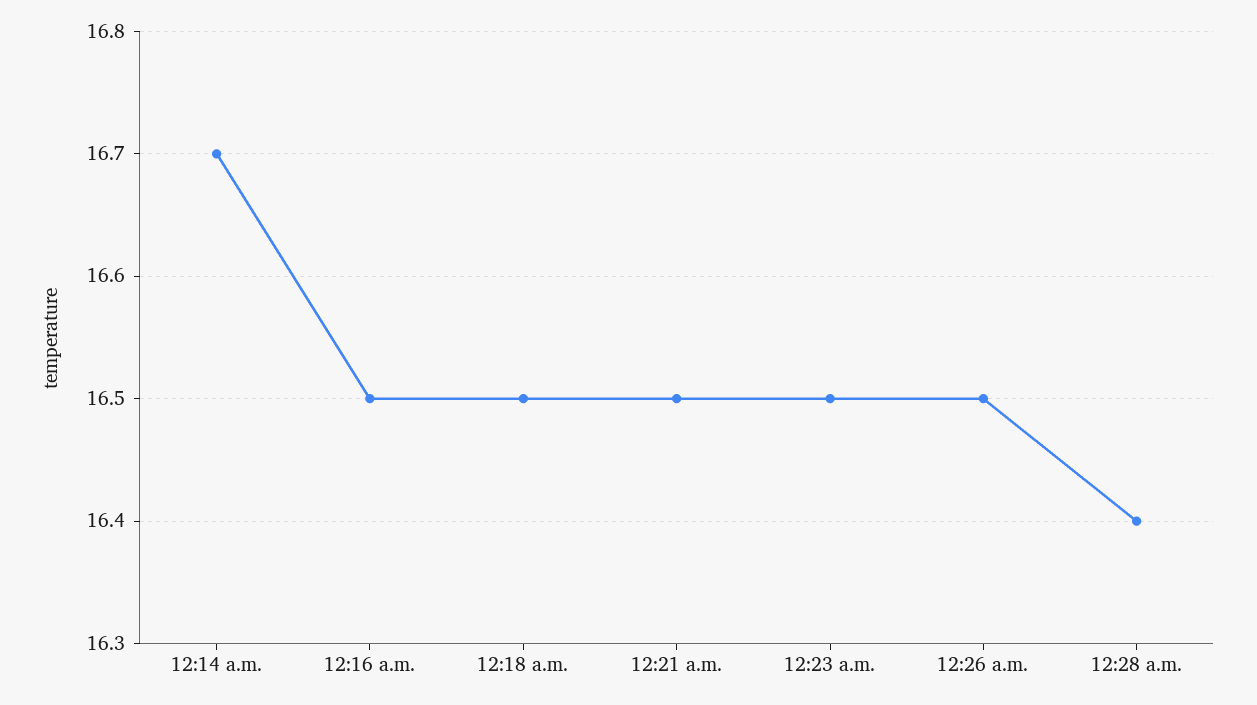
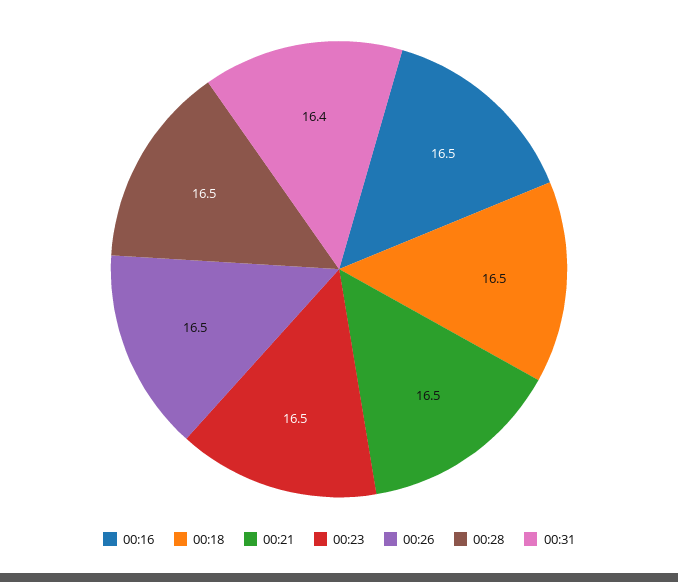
12:14 a.m.: 16.7 -> none
12:28 a.m.: 16.4 -> 16.5
00:31: none -> 16.4

